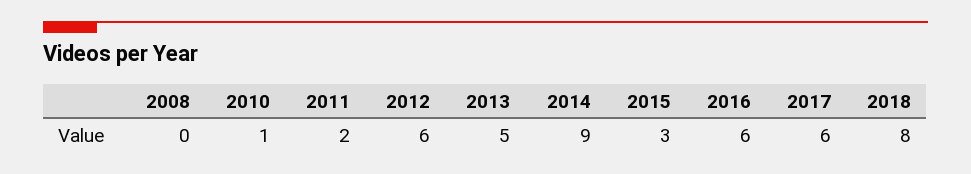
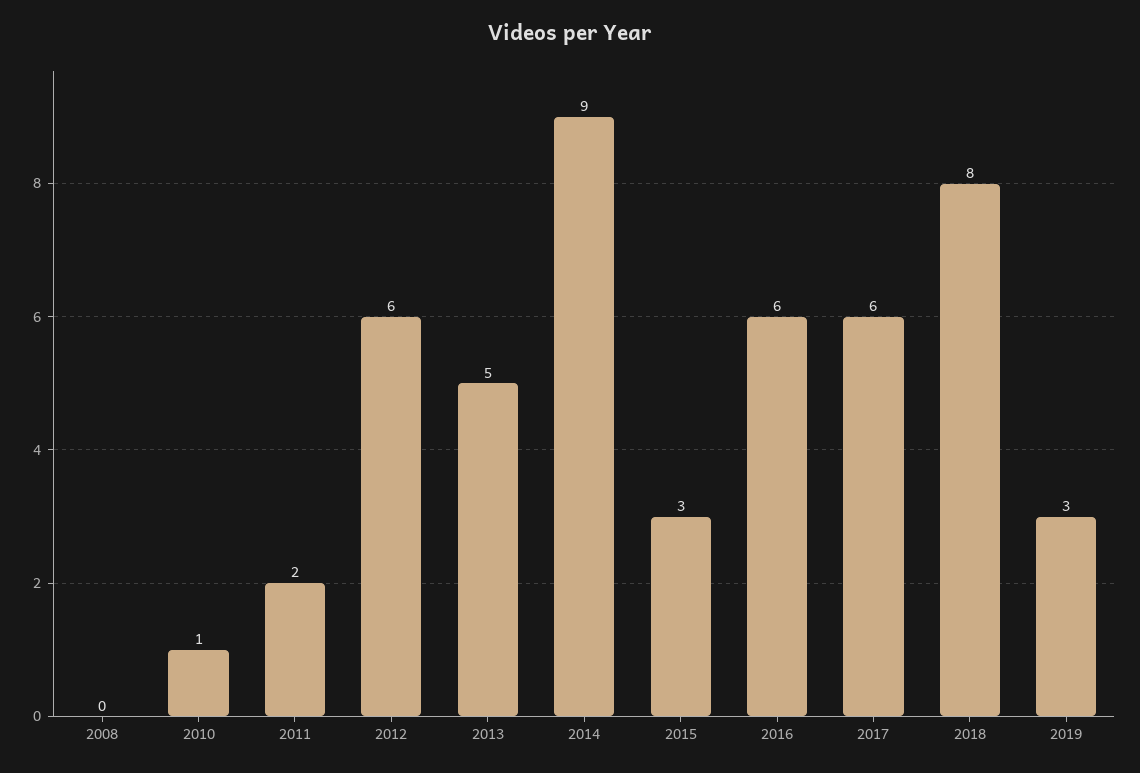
2019: none -> 3

